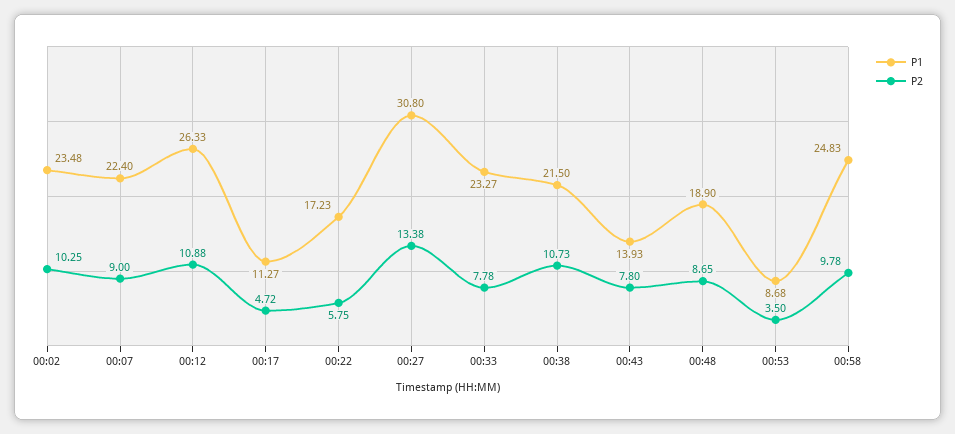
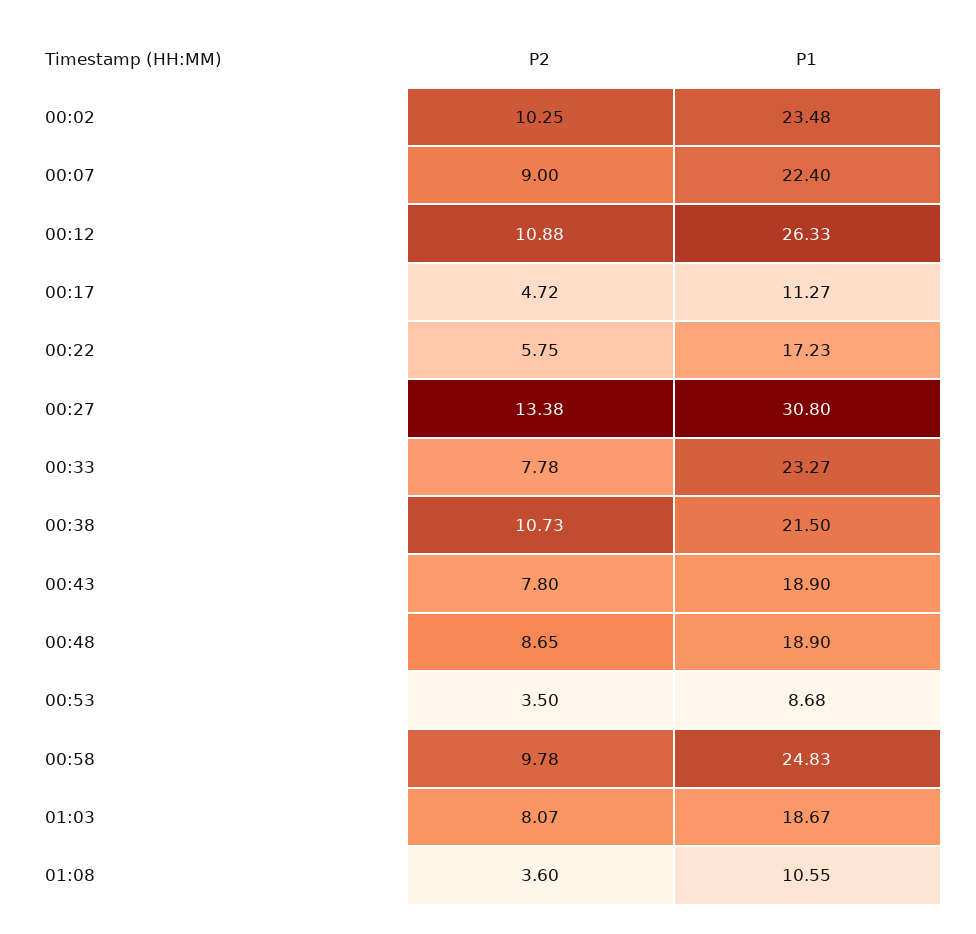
P1, 00:43: 13.93 -> 18.9
P2, 01:03: none -> 8.07
P1, 01:03: none -> 18.67
P2, 01:08: none -> 3.6
P1, 01:08: none -> 10.55

